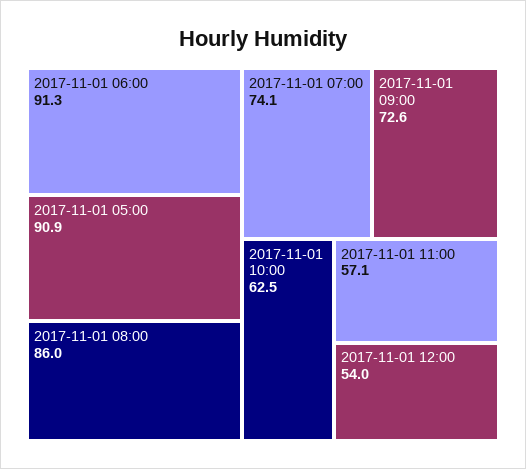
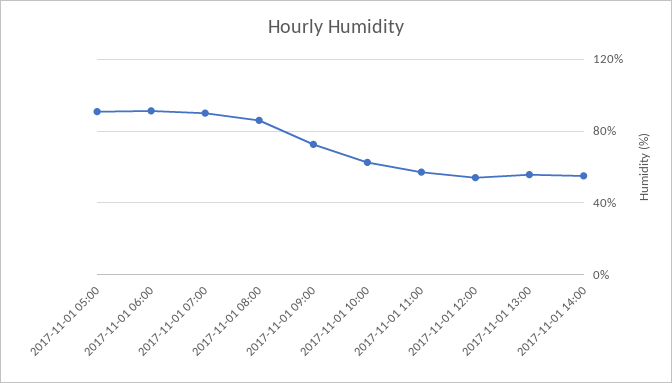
2017-11-01 07:00: 74.1 -> 90
2017-11-01 13:00: none -> 55
2017-11-01 14:00: none -> 55

